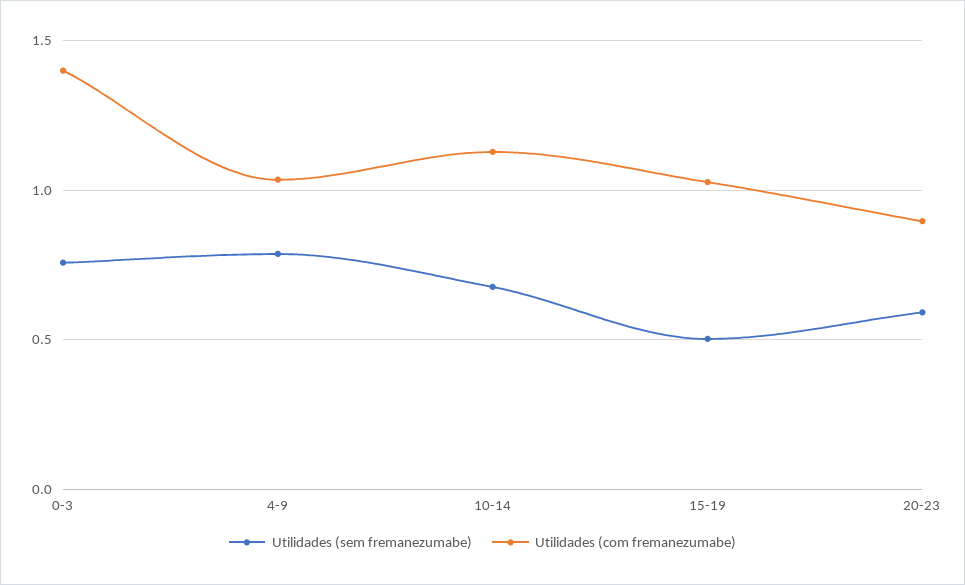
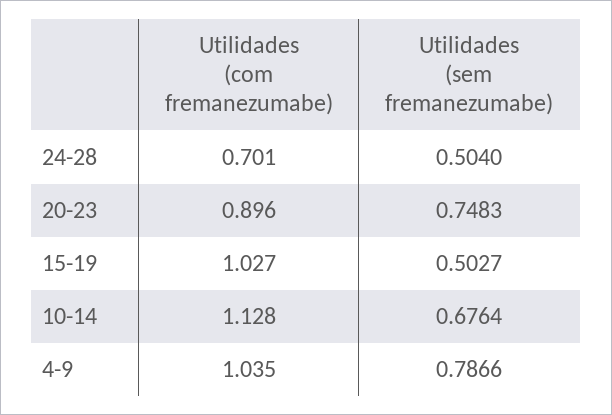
Utilidades (sem fremanezumabe), 0-3: 0.75 -> none
Utilidades (com fremanezumabe), 0-3: 1.4 -> none
Utilidades (sem fremanezumabe), 20-23: 0.6 -> 0.7483
Utilidades (com fremanezumabe), 24-28: none -> 0.701
Utilidades (sem fremanezumabe), 24-28: none -> 0.504

